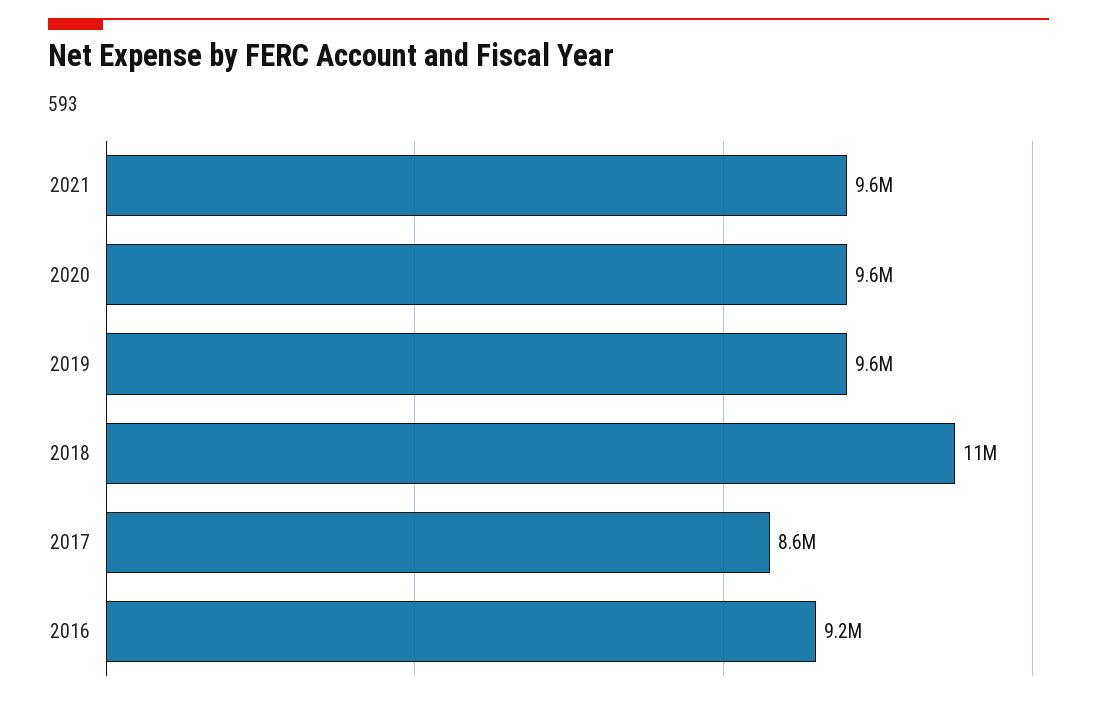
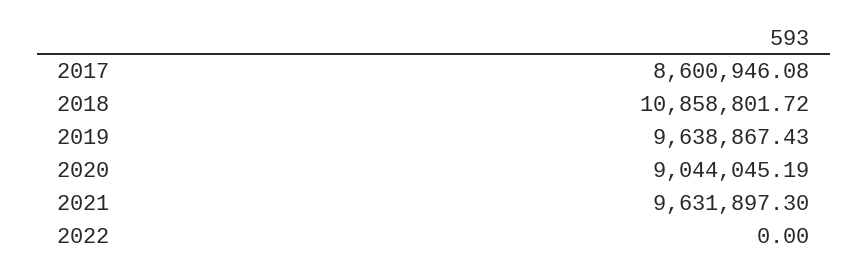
2020: 9600000 -> 9044045.19
2016: 9200000 -> none
2022: none -> 0

